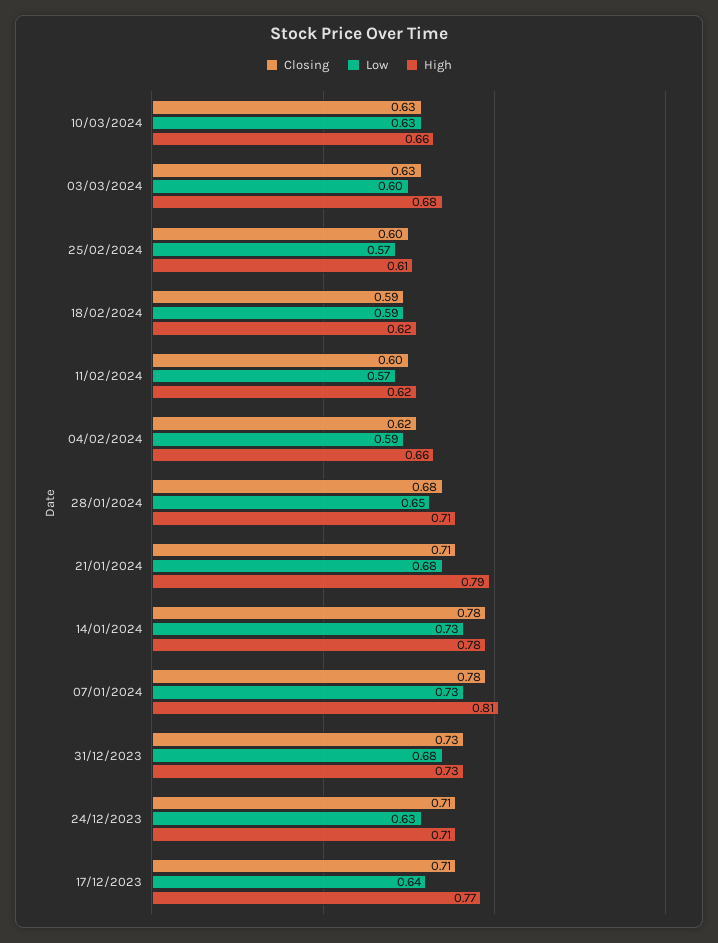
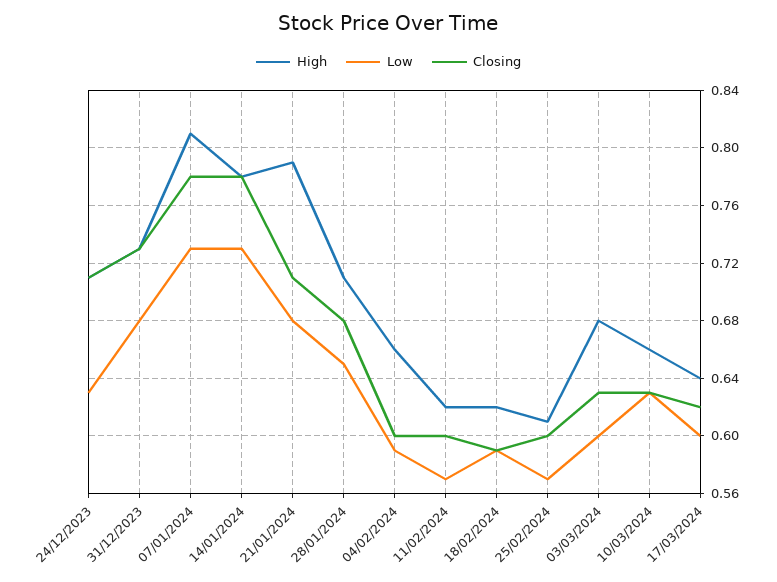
Closing, 04/02/2024: 0.62 -> 0.6
Closing, 17/12/2023: 0.71 -> none
Low, 17/12/2023: 0.64 -> none
High, 17/12/2023: 0.77 -> none
High, 17/03/2024: none -> 0.64
Low, 17/03/2024: none -> 0.6
Closing, 17/03/2024: none -> 0.62

